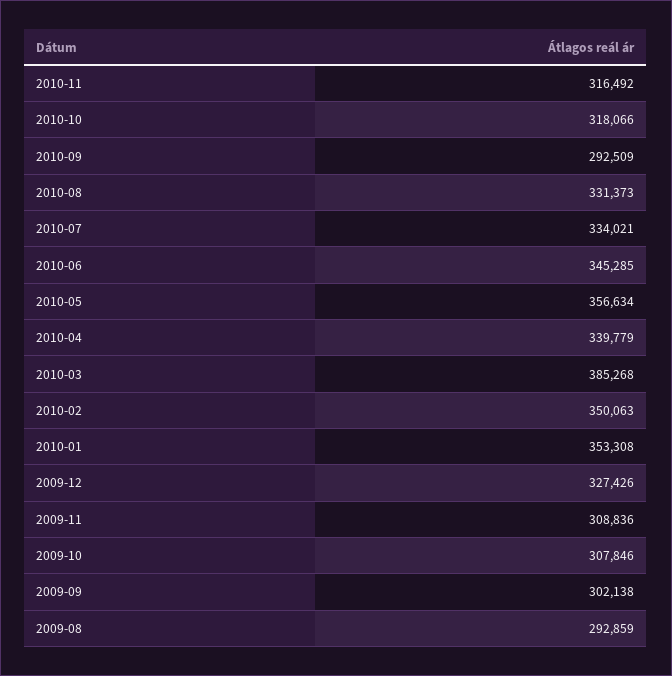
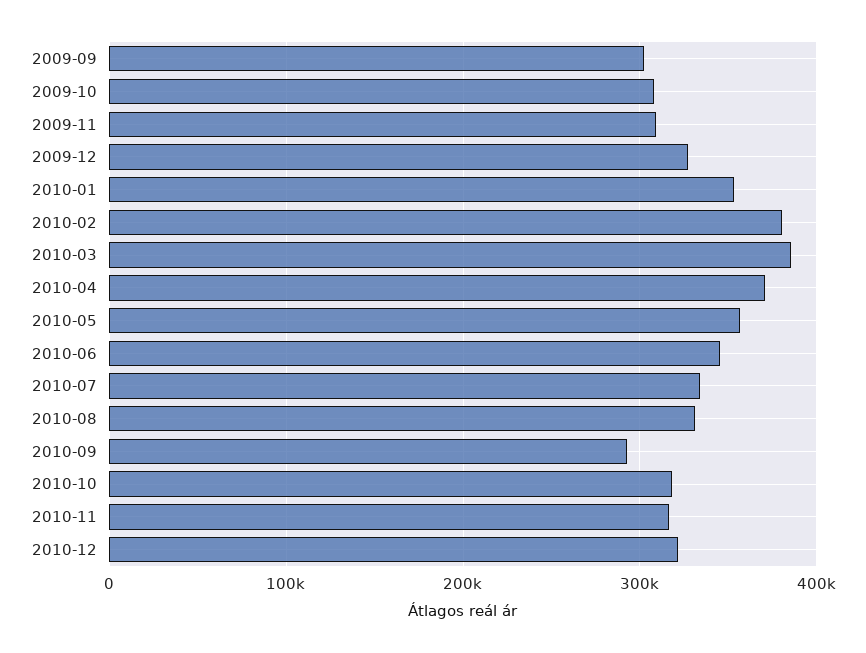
2010-04: 339779 -> 370000
2010-02: 350063 -> 380000
2009-08: 292859 -> none
2010-12: none -> 320000

